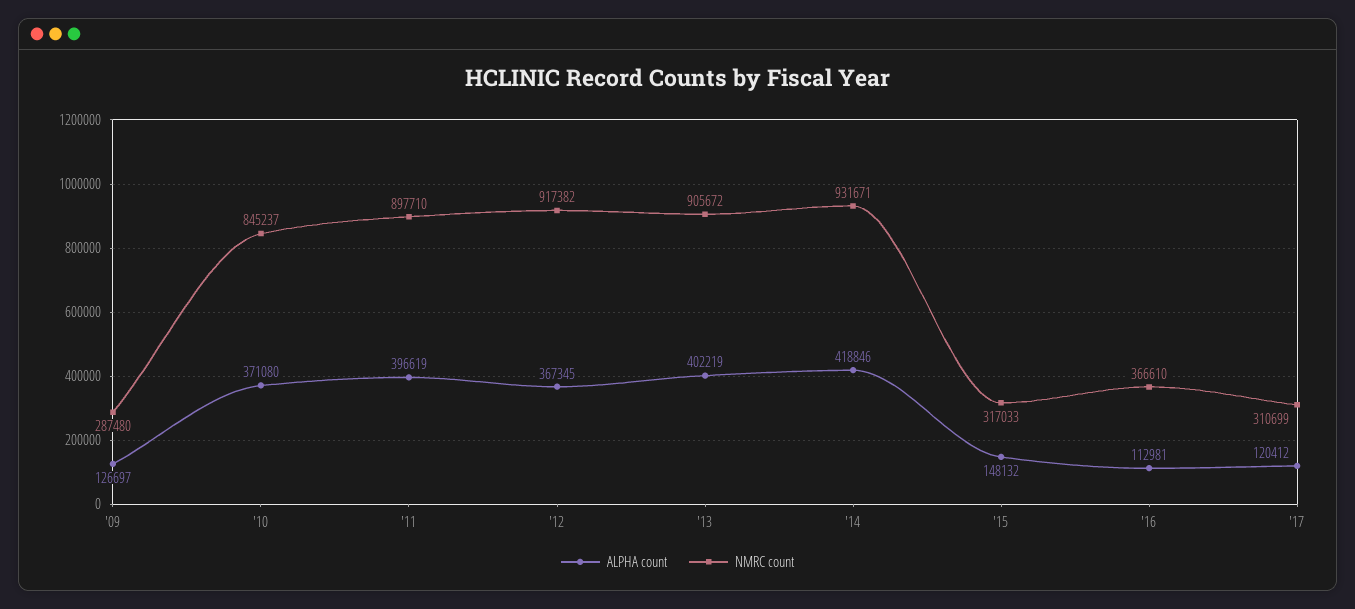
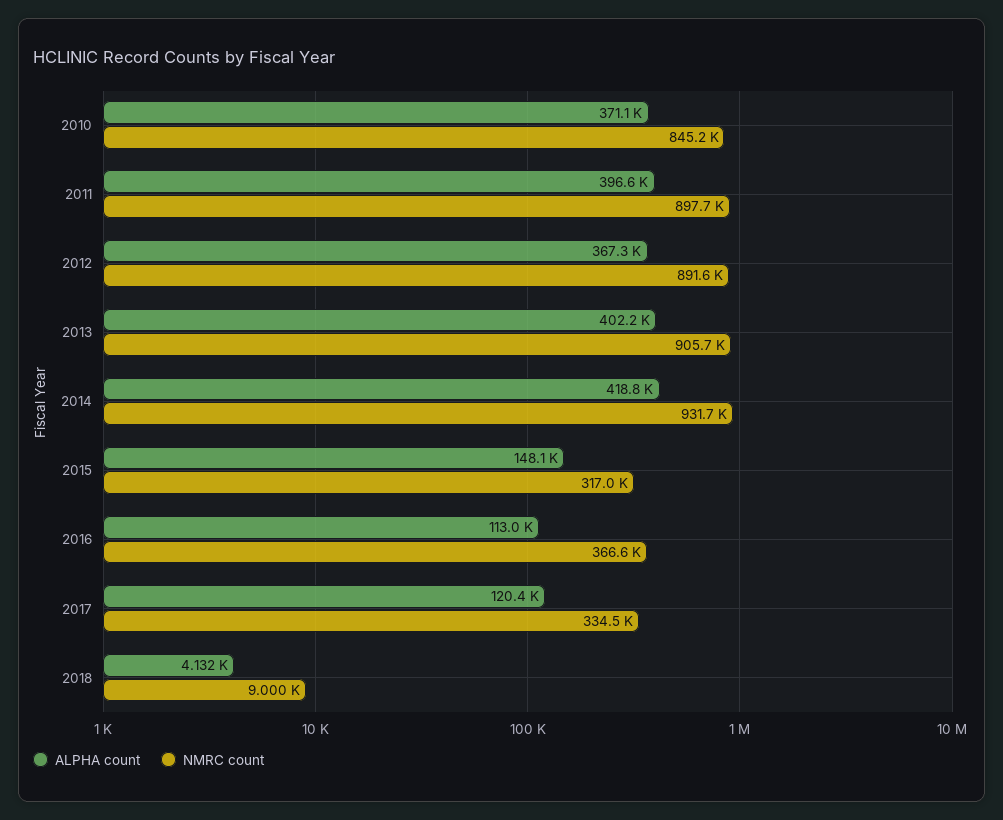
ALPHA count, '09: 126697 -> none
NMRC count, '09: 287480 -> none
NMRC count, '12: 917382 -> 891600
NMRC count, '17: 310699 -> 334500
ALPHA count, 2018: none -> 4132
NMRC count, 2018: none -> 9000

